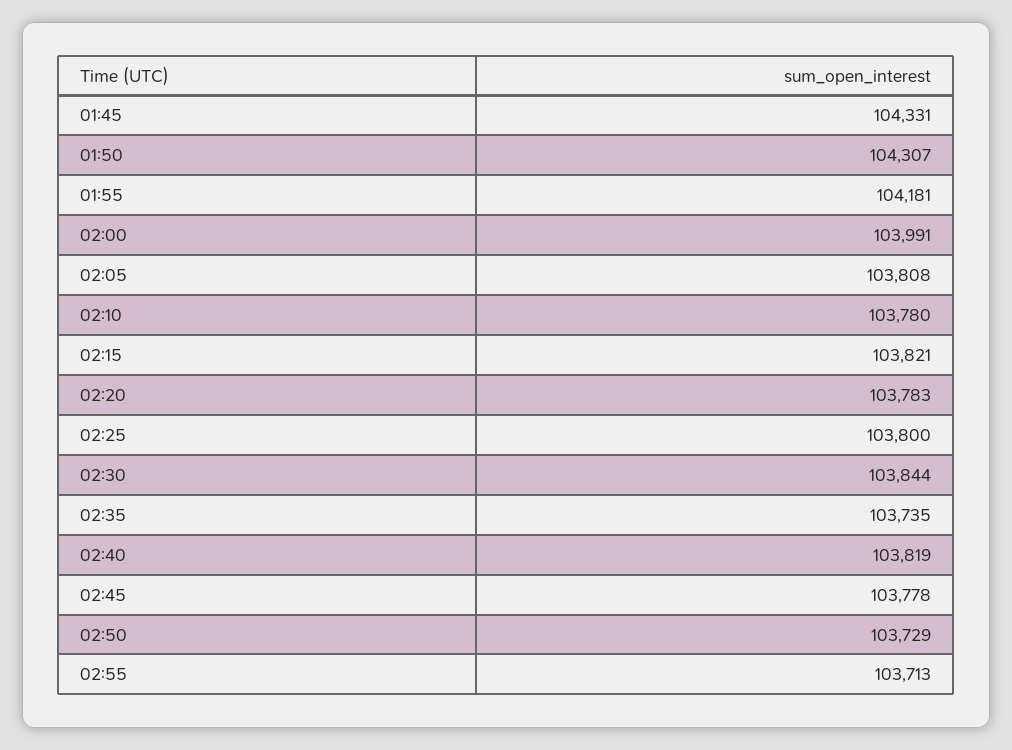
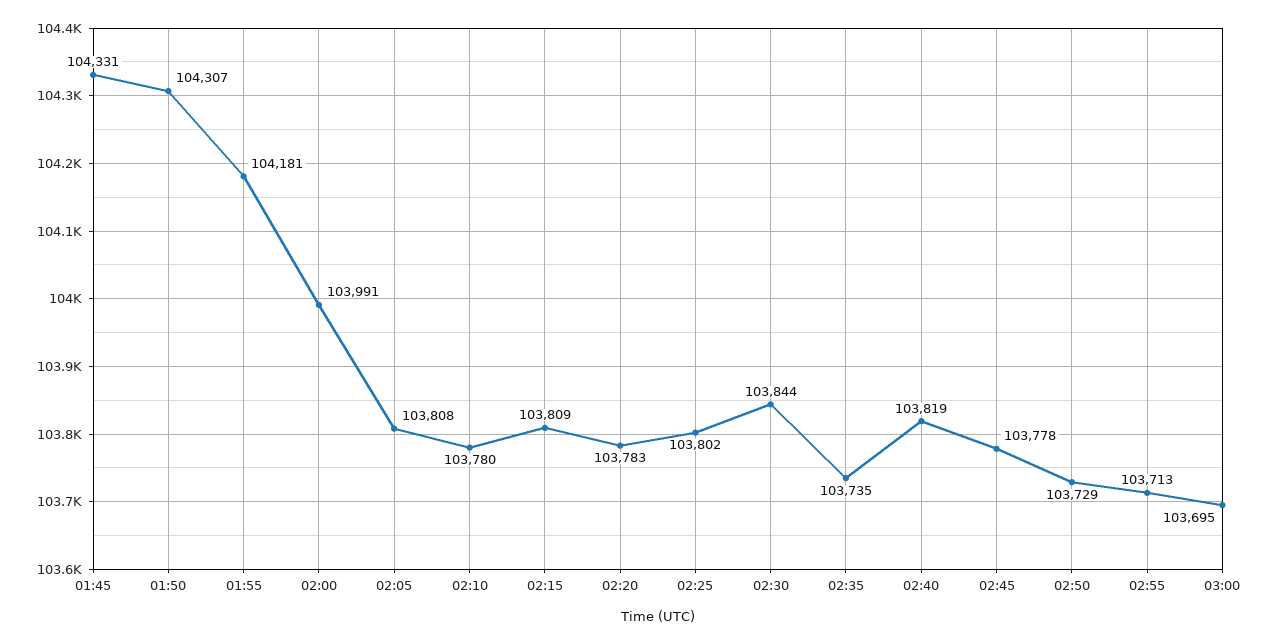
02:15: 103821 -> 103809
02:25: 103800 -> 103802
03:00: none -> 103695

